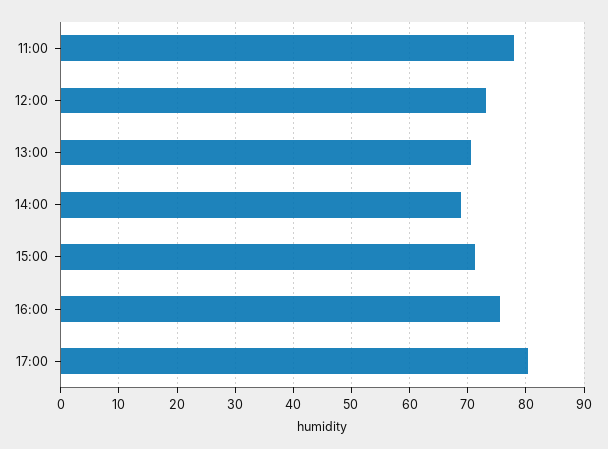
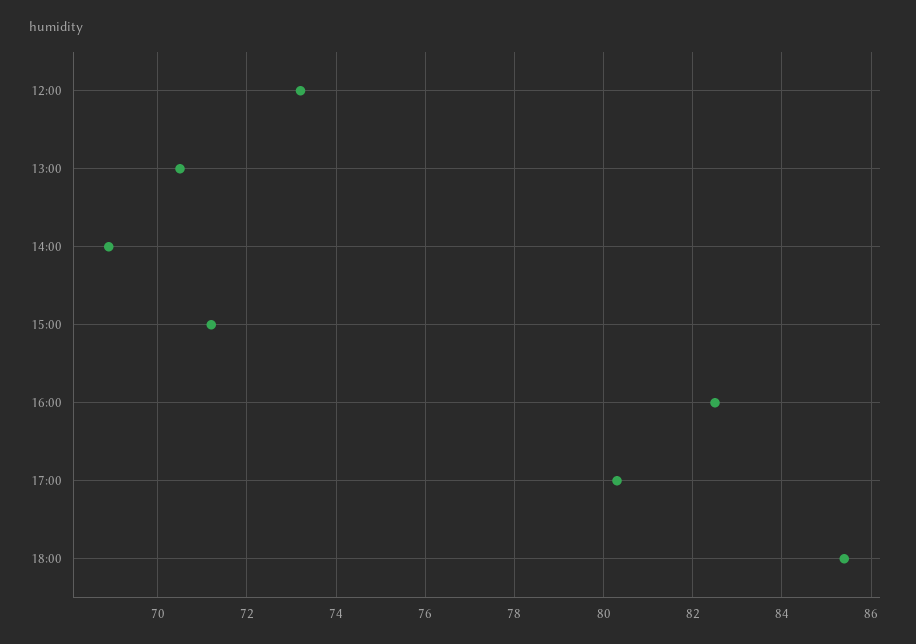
11:00: 78 -> none
16:00: 76 -> 82.5
18:00: none -> 85.5

